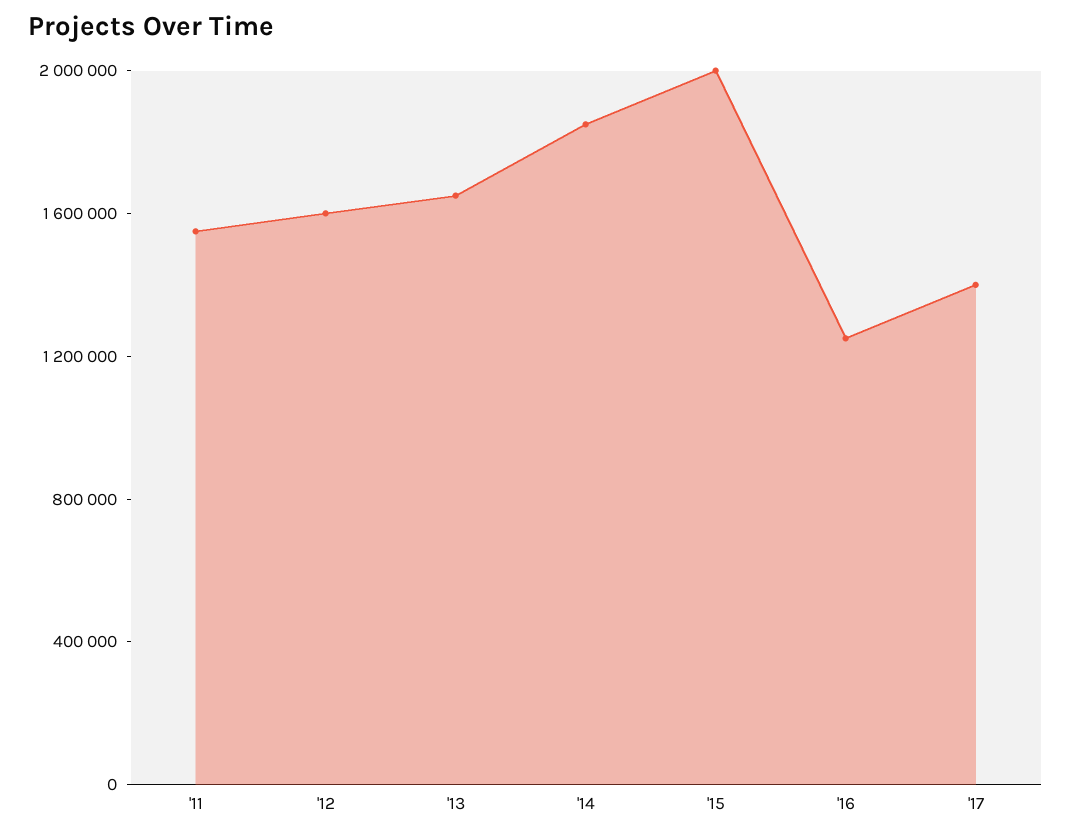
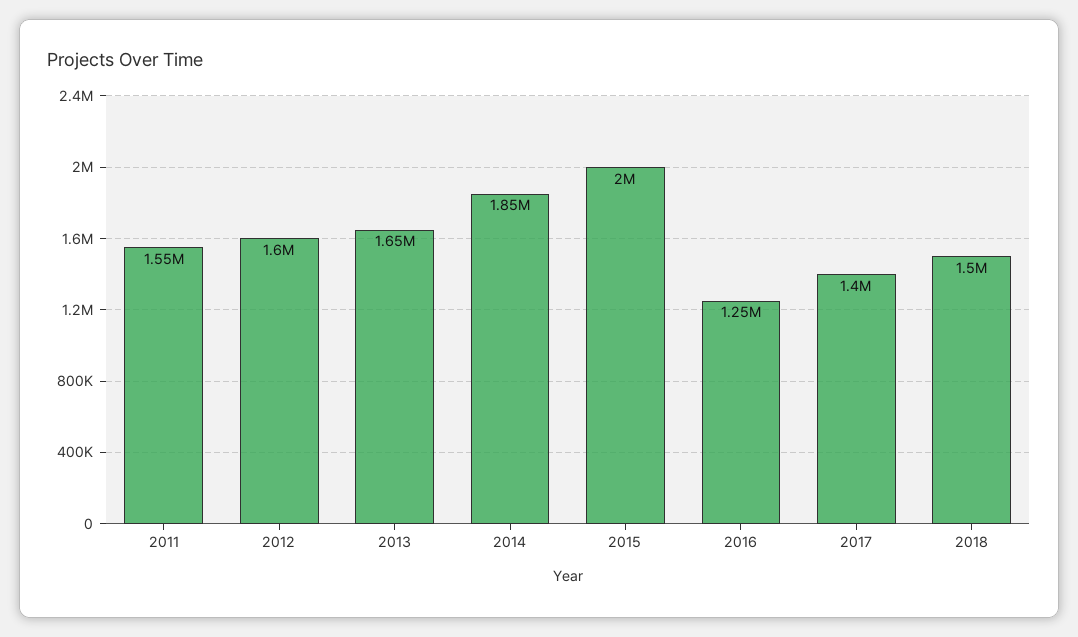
2018: none -> 1500000

